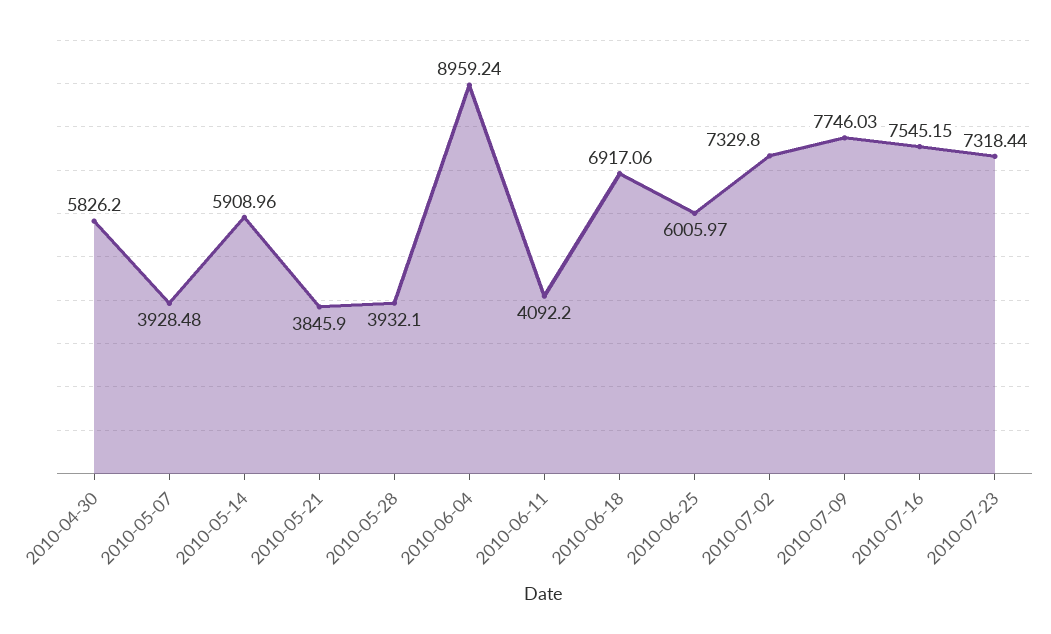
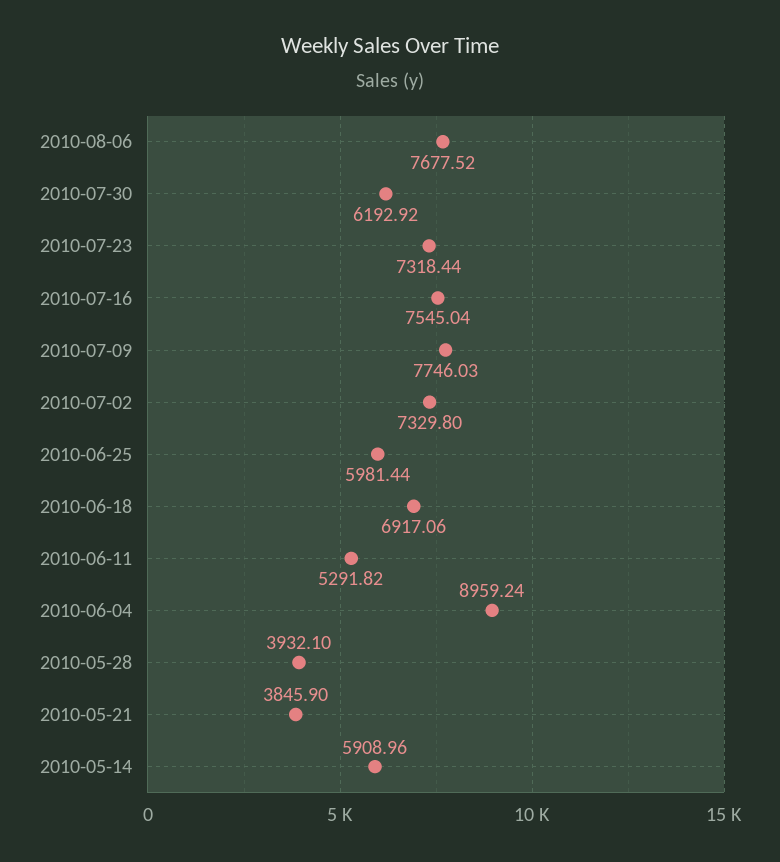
2010-04-30: 5826.2 -> none
2010-05-07: 3928.48 -> none
2010-06-11: 4092.2 -> 5291.82
2010-06-25: 6005.97 -> 5981.44
2010-07-16: 7545.15 -> 7545.04
2010-08-06: none -> 7677.52
2010-07-30: none -> 6192.92

